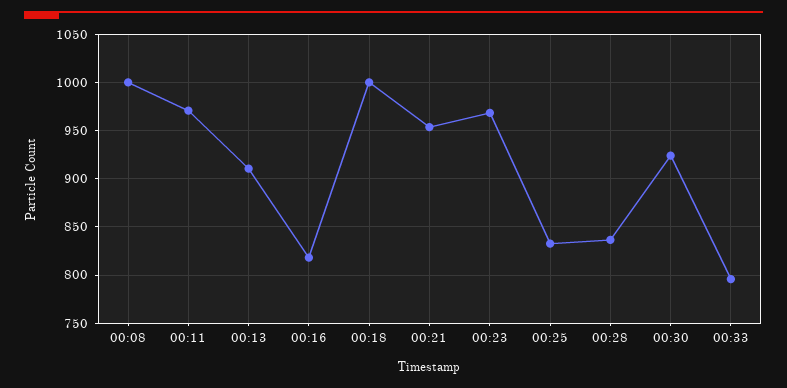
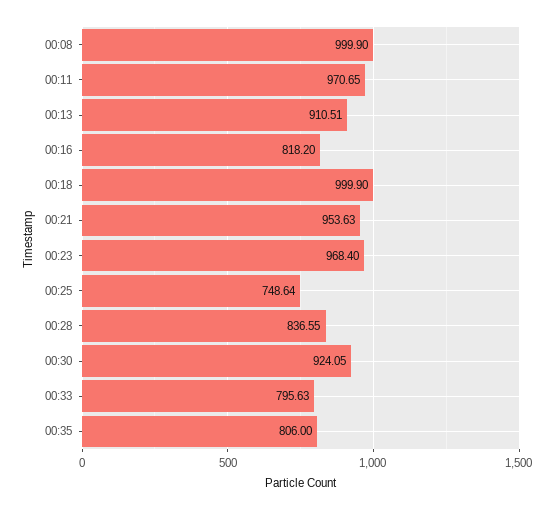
00:25: 830 -> 748.64
00:35: none -> 806

